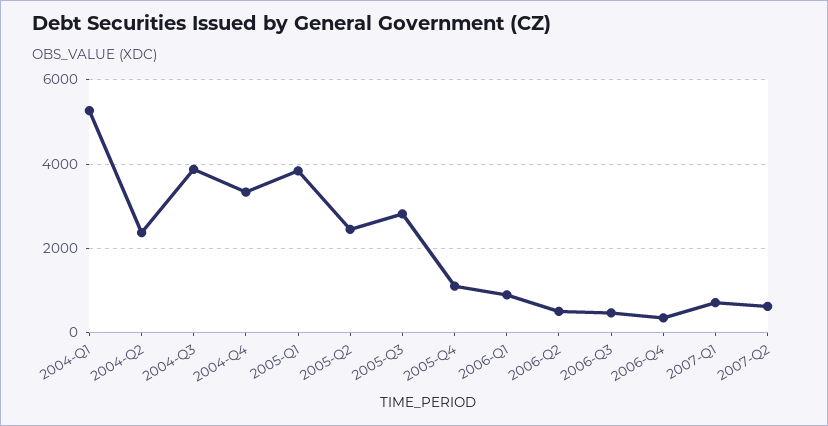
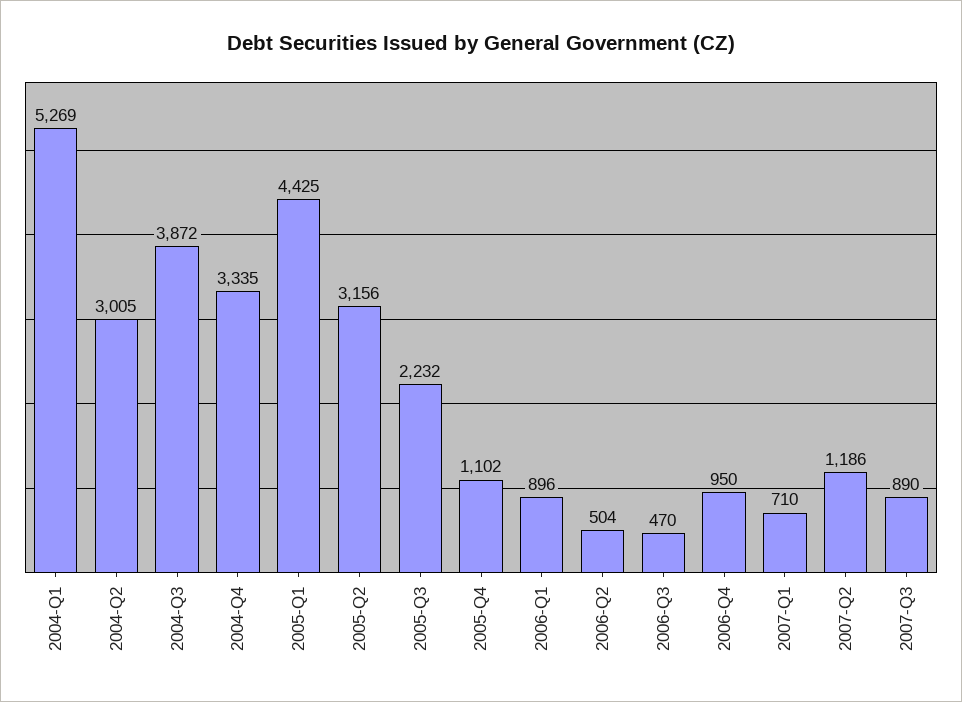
2004-Q2: 2400 -> 3005
2005-Q1: 3800 -> 4425
2005-Q2: 2400 -> 3156
2005-Q3: 2800 -> 2232
2006-Q4: 400 -> 950
2007-Q2: 600 -> 1186
2007-Q3: none -> 890

